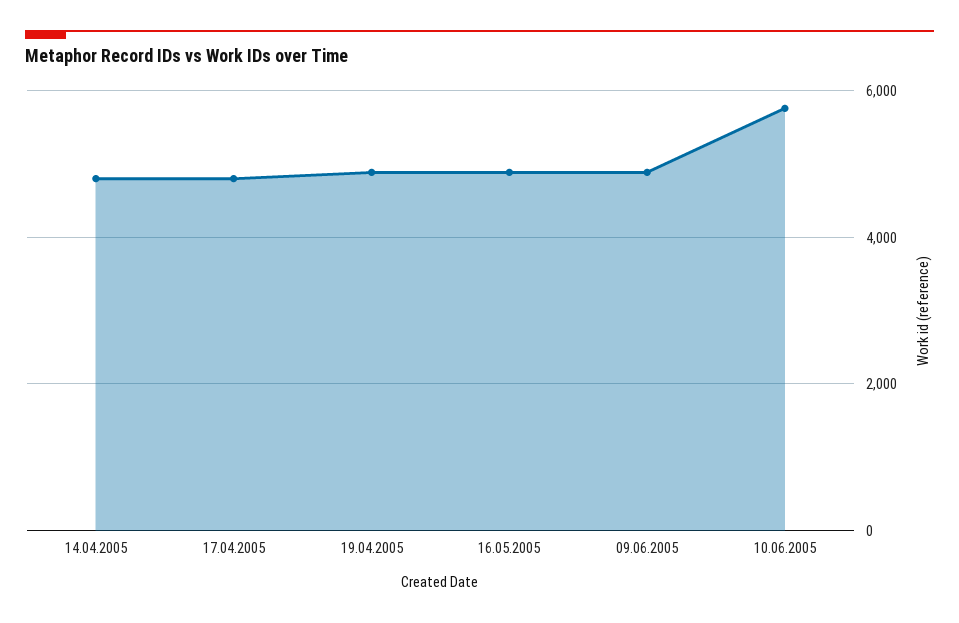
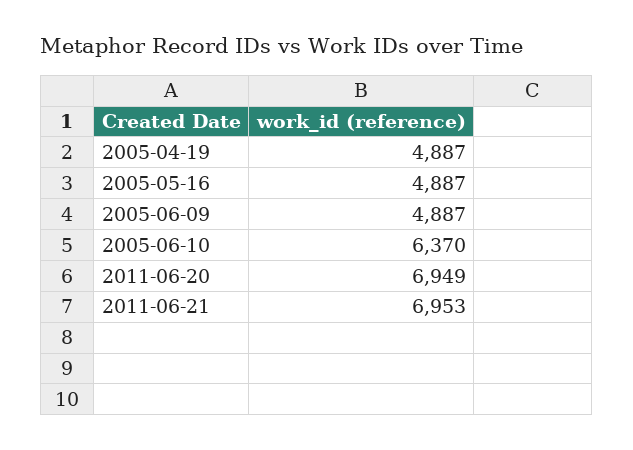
14.04.2005: 4800 -> none
17.04.2005: 4800 -> none
10.06.2005: 5800 -> 6370
2011-06-20: none -> 6949
2011-06-21: none -> 6953

